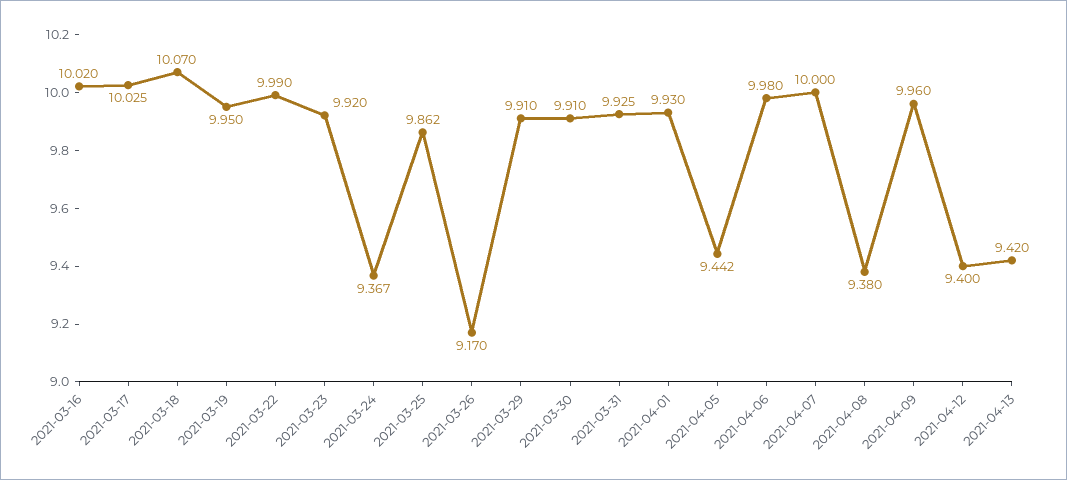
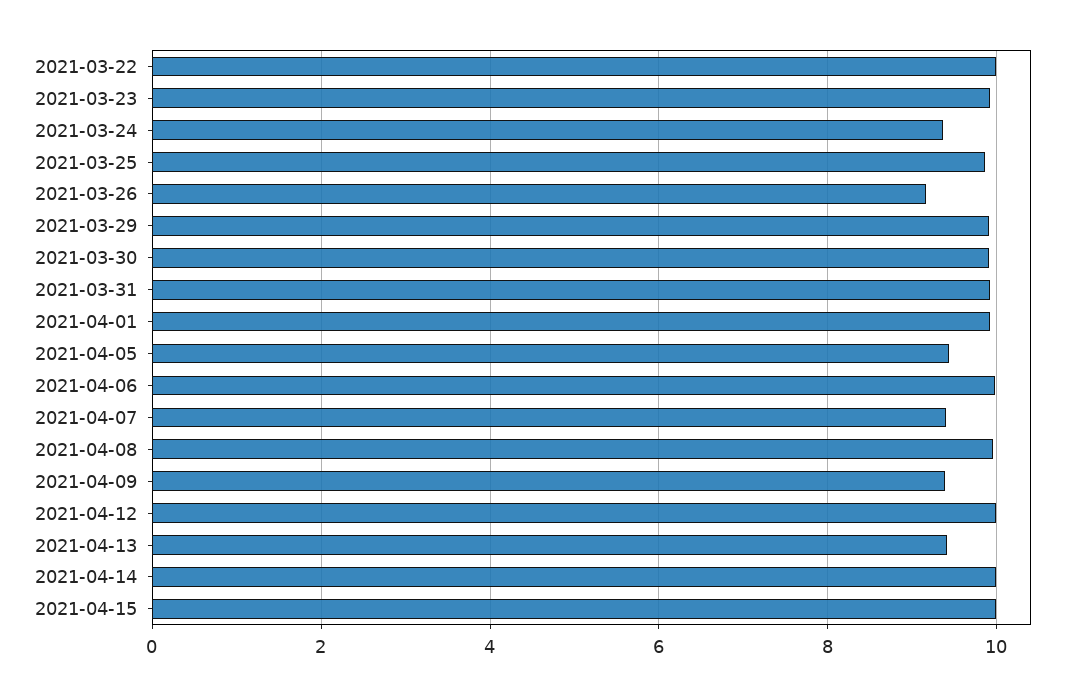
2021-03-16: 10.02 -> none
2021-03-17: 10.025 -> none
2021-03-18: 10.07 -> none
2021-03-19: 9.95 -> none
2021-04-07: 10 -> 9.4
2021-04-08: 9.38 -> 10
2021-04-09: 9.96 -> 9.4
2021-04-12: 9.4 -> 10
2021-04-14: none -> 10
2021-04-15: none -> 10

